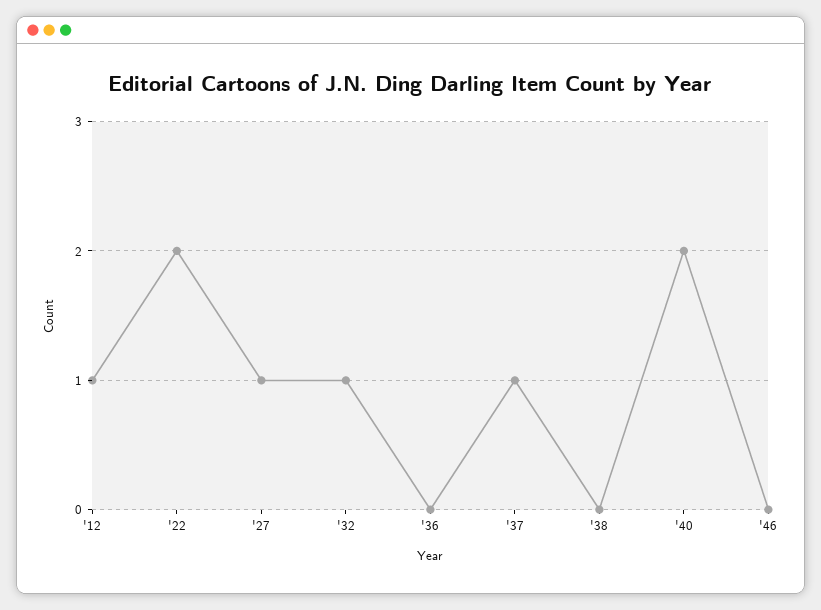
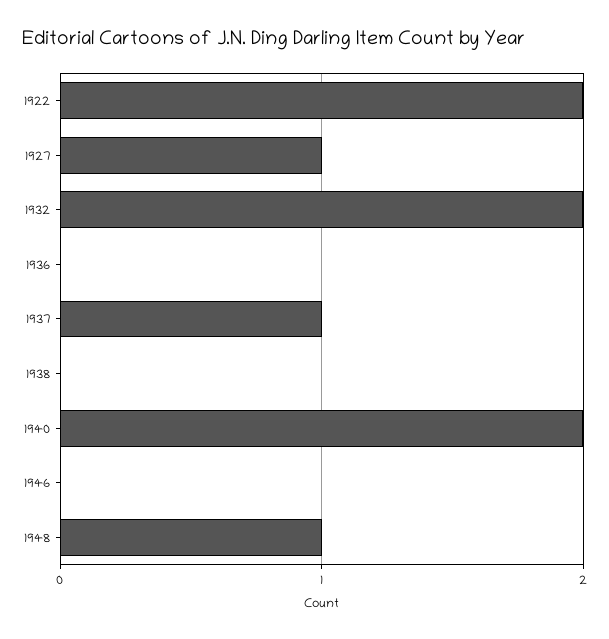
'12: 1 -> none
'32: 1 -> 2
1948: none -> 1

